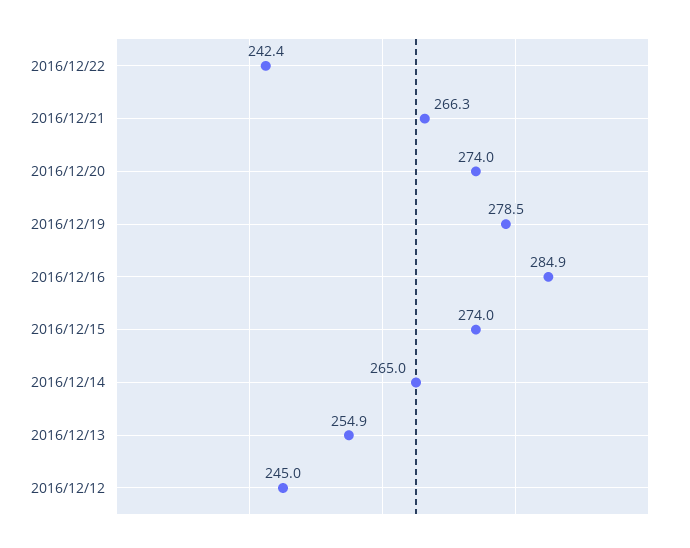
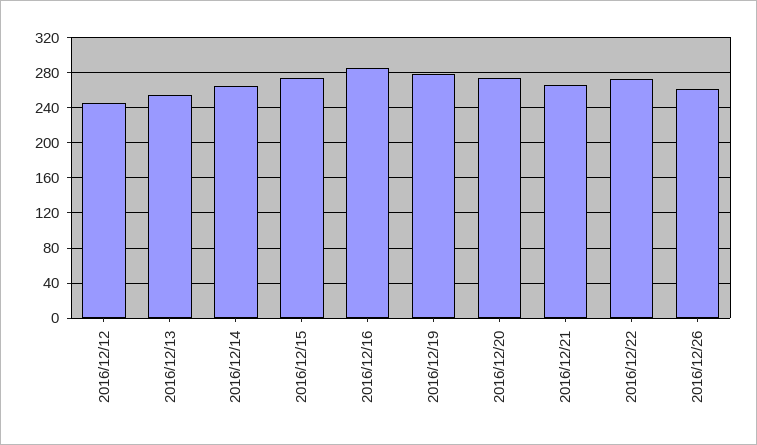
2016/12/22: 242.4 -> 270
2016/12/26: none -> 260

